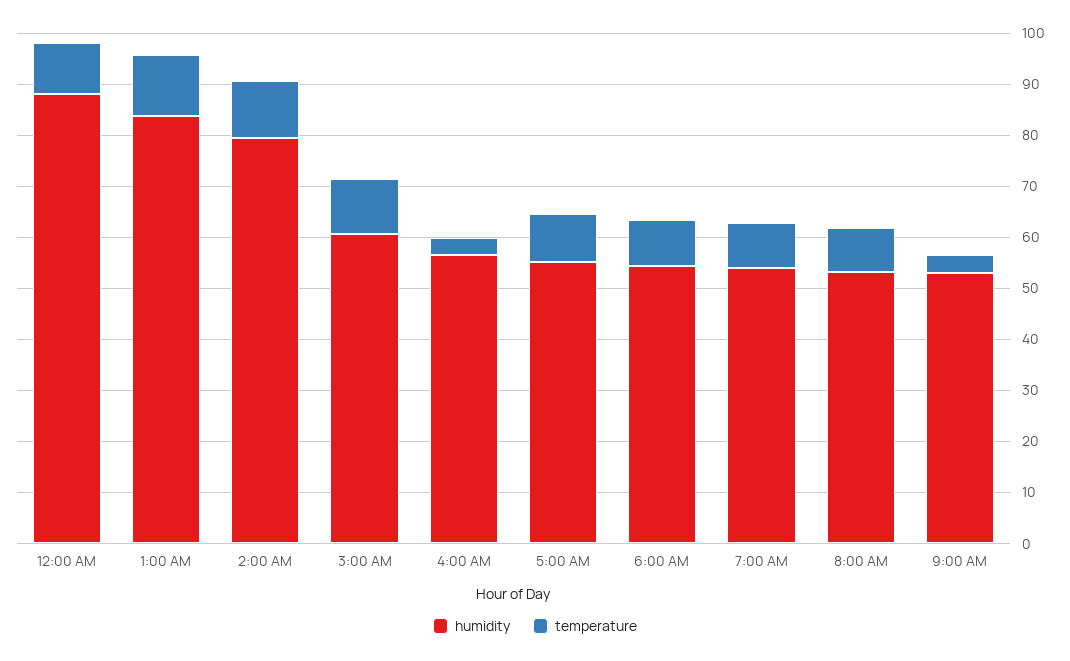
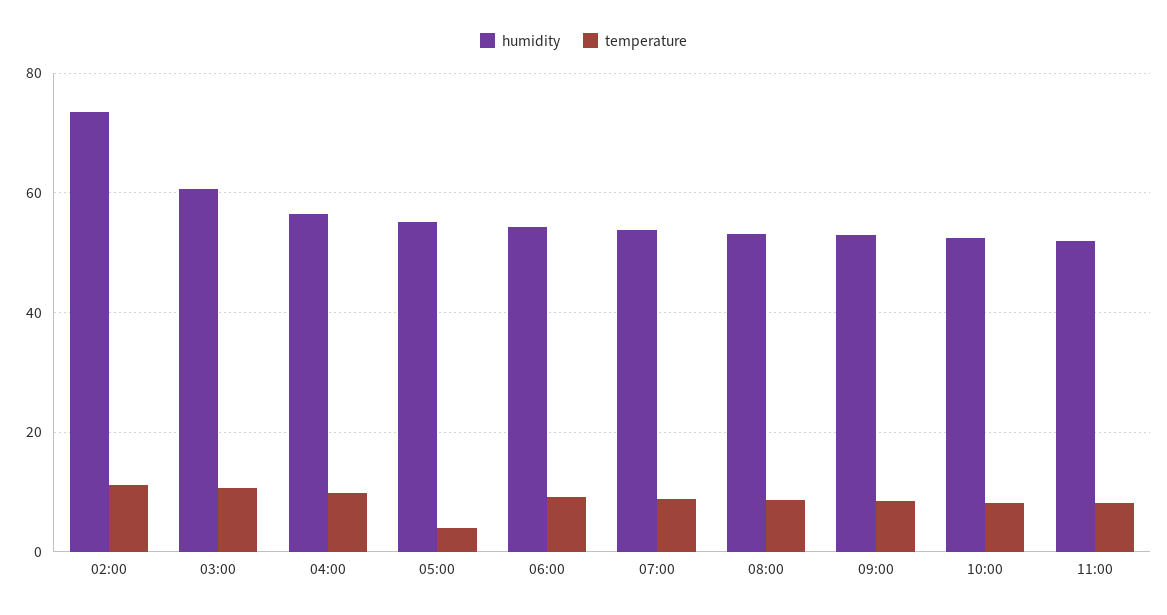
humidity, 12:00 AM: 88 -> none
temperature, 12:00 AM: 10 -> none
humidity, 1:00 AM: 84 -> none
temperature, 1:00 AM: 12 -> none
humidity, 2:00 AM: 80 -> 74
temperature, 4:00 AM: 4 -> 10
temperature, 5:00 AM: 10 -> 4
temperature, 9:00 AM: 4 -> 8
humidity, 10:00: none -> 52
temperature, 10:00: none -> 8
humidity, 11:00: none -> 52
temperature, 11:00: none -> 8

